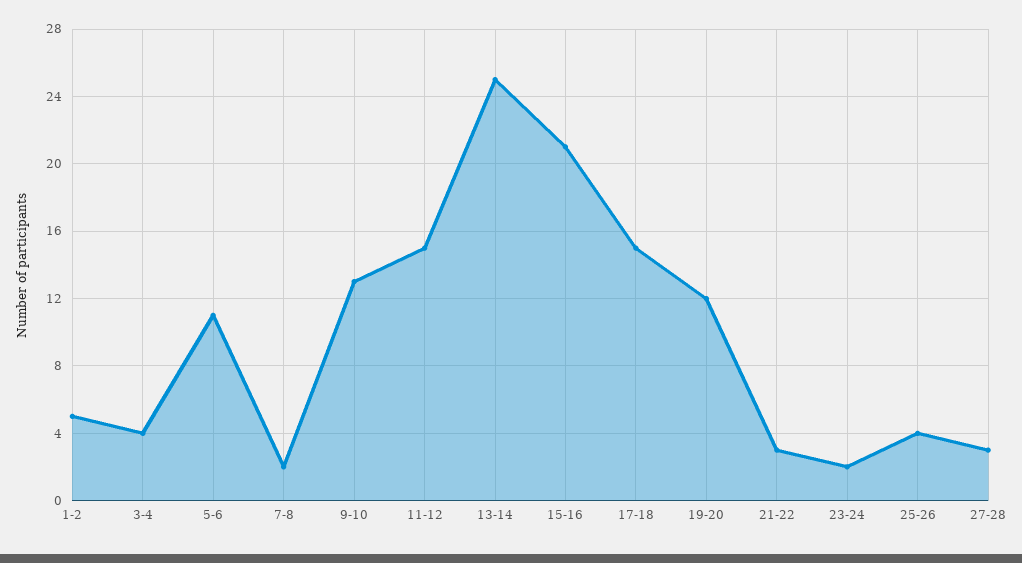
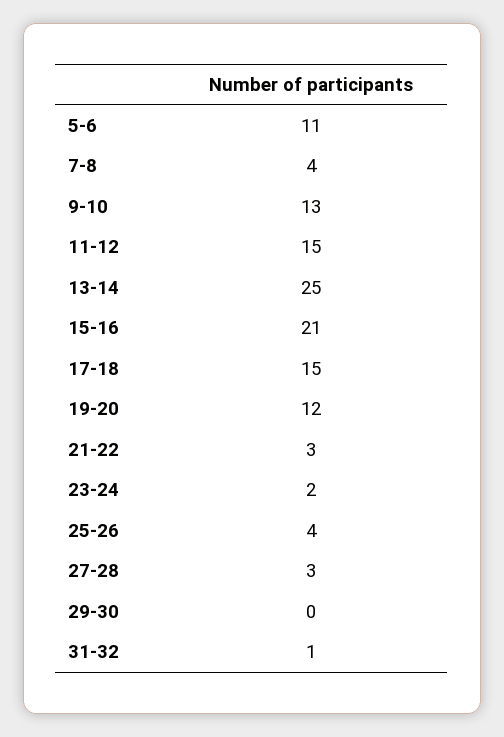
1-2: 5 -> none
3-4: 4 -> none
7-8: 2 -> 4
29-30: none -> 0
31-32: none -> 1

